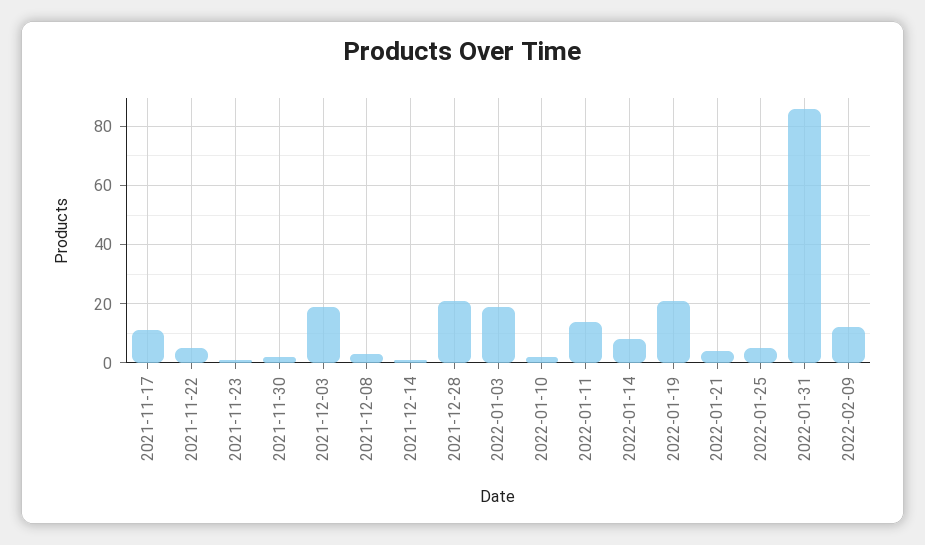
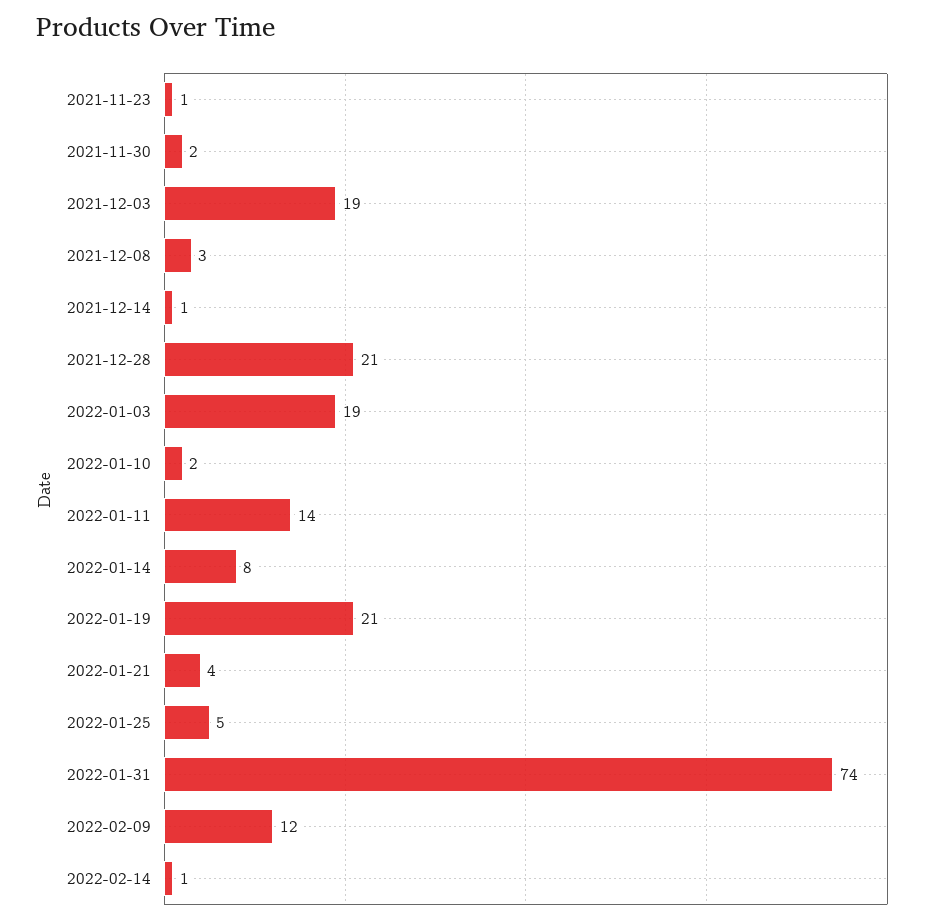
2021-11-17: 10 -> none
2021-11-22: 5 -> none
2022-01-31: 85 -> 74
2022-02-14: none -> 1

